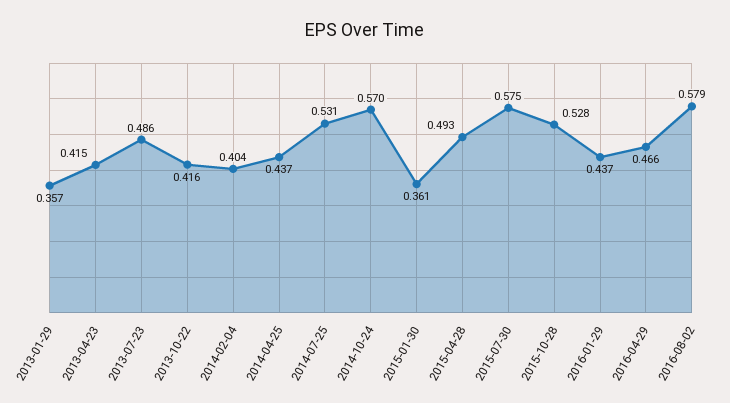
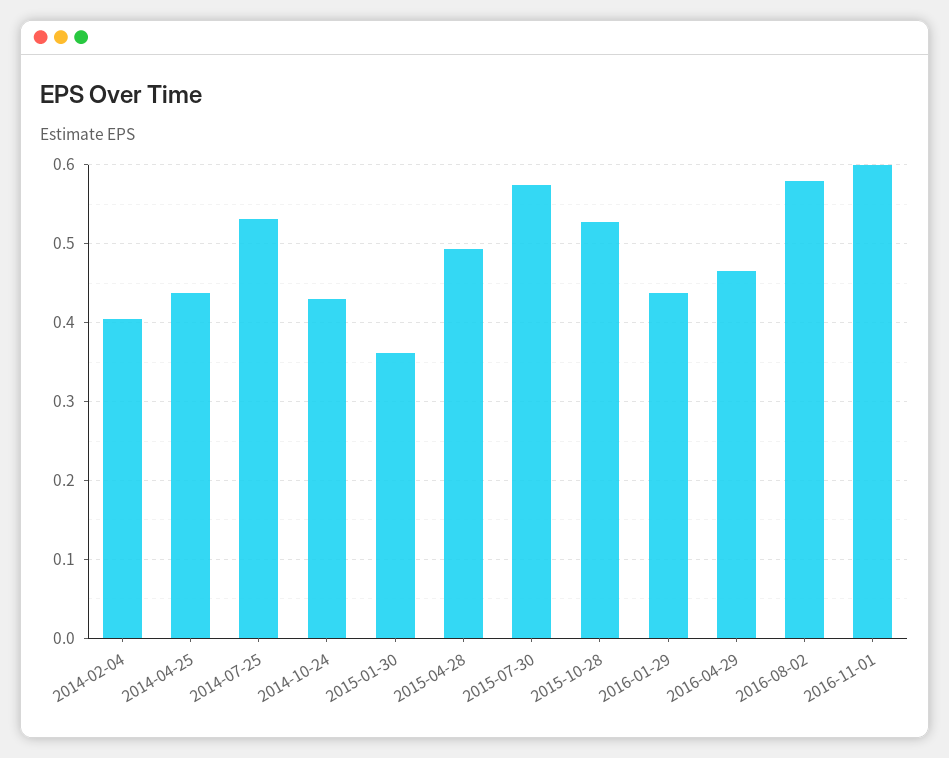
2013-01-29: 0.357 -> none
2013-04-23: 0.415 -> none
2013-07-23: 0.486 -> none
2013-10-22: 0.416 -> none
2014-10-24: 0.57 -> 0.43
2016-11-01: none -> 0.6

